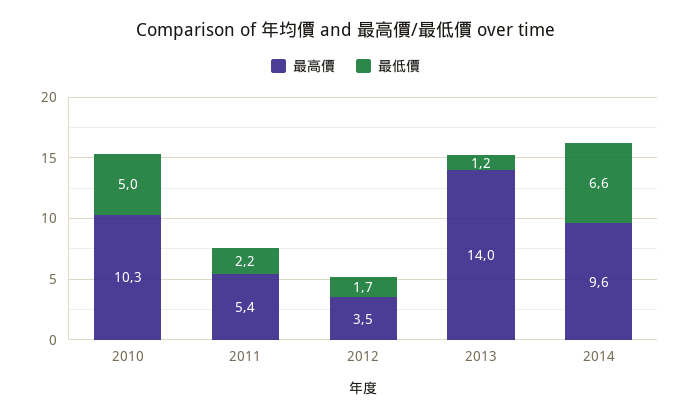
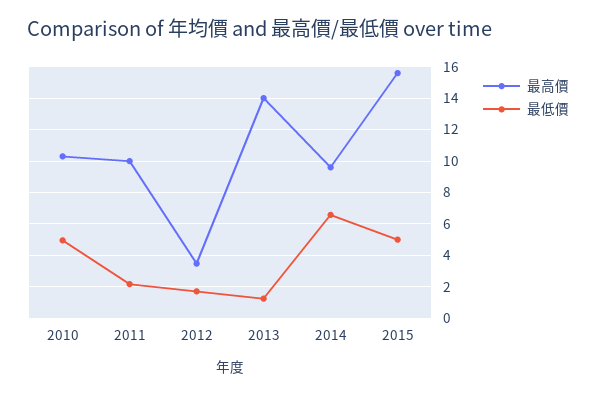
最高價, 2011: 5.4 -> 10
最高價, 2015: none -> 15.5
最低價, 2015: none -> 5

